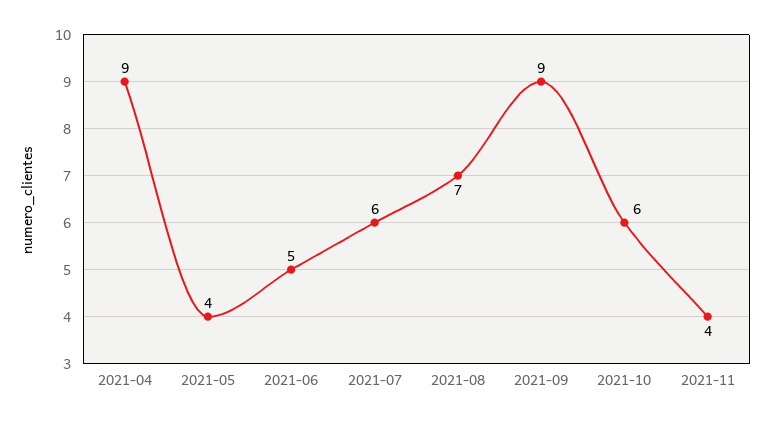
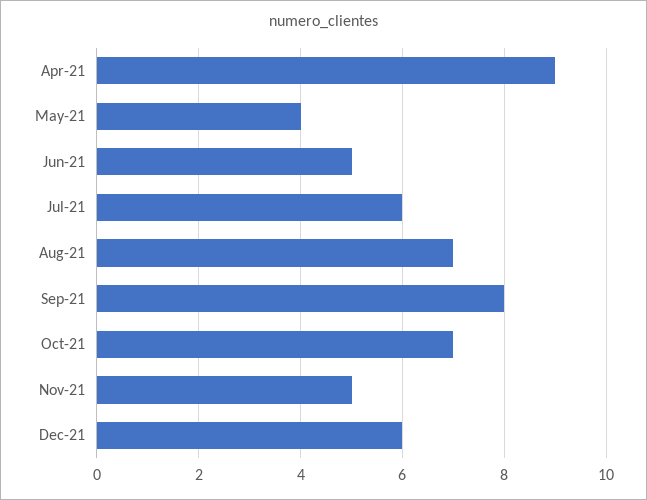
2021-09: 9 -> 8
2021-10: 6 -> 7
2021-11: 4 -> 5
Dec-21: none -> 6

